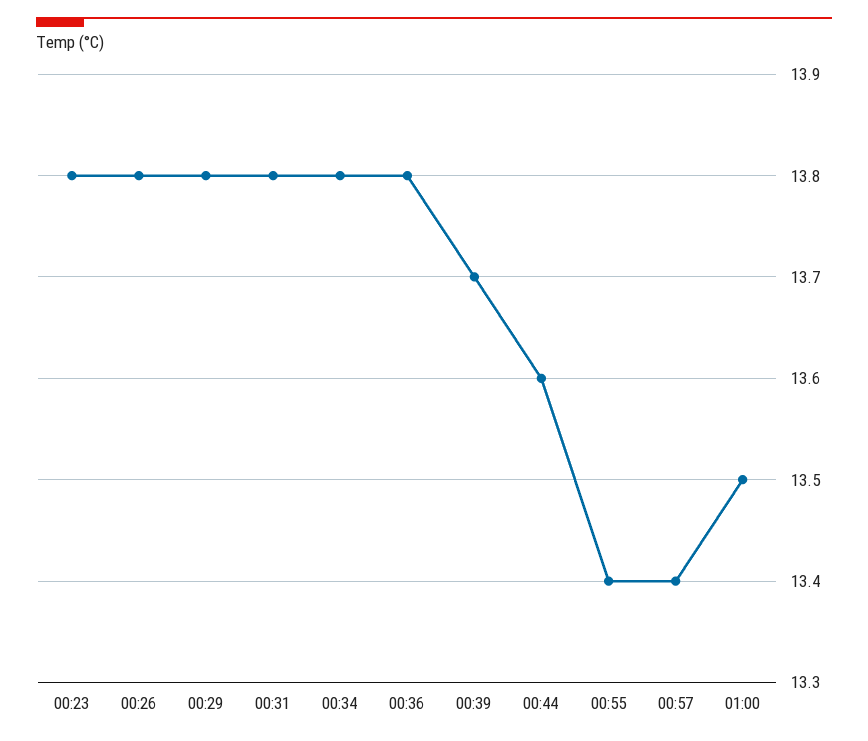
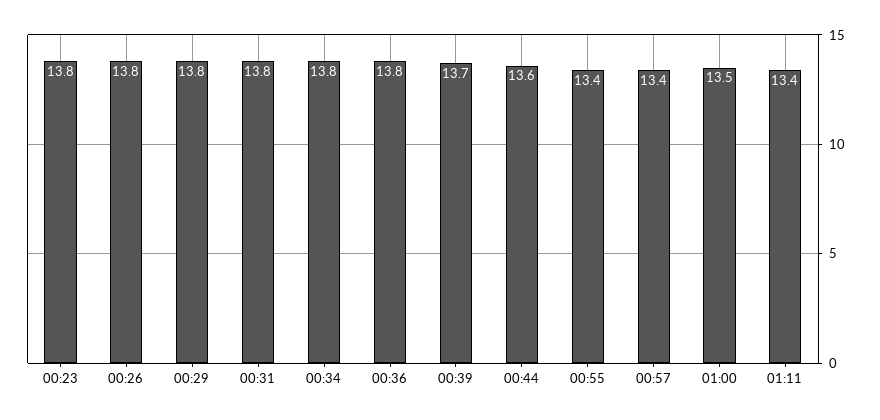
01:11: none -> 13.4

